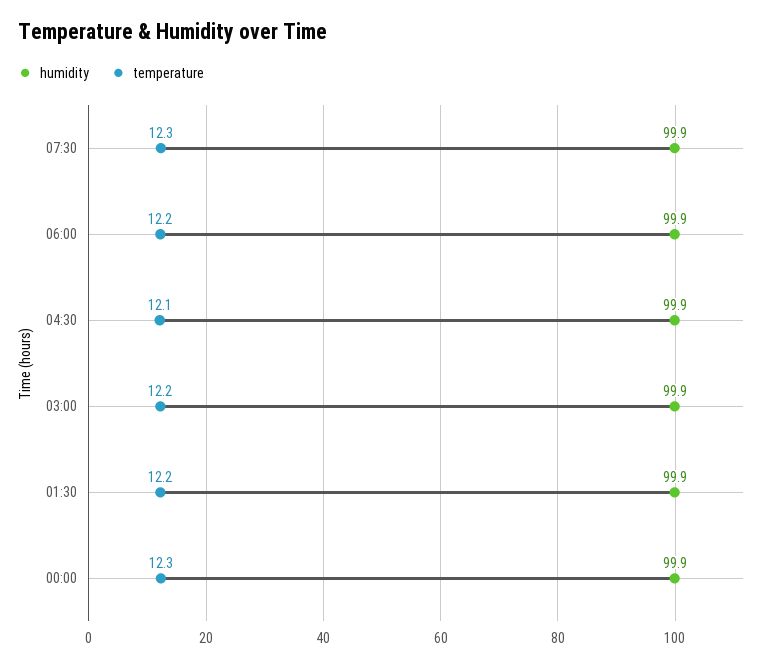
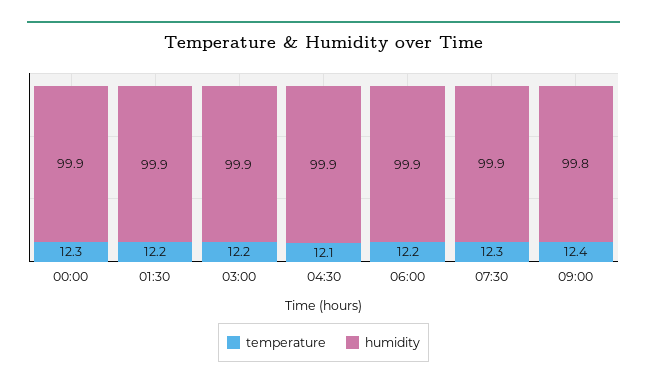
temperature, 09:00: none -> 12.4
humidity, 09:00: none -> 99.8

